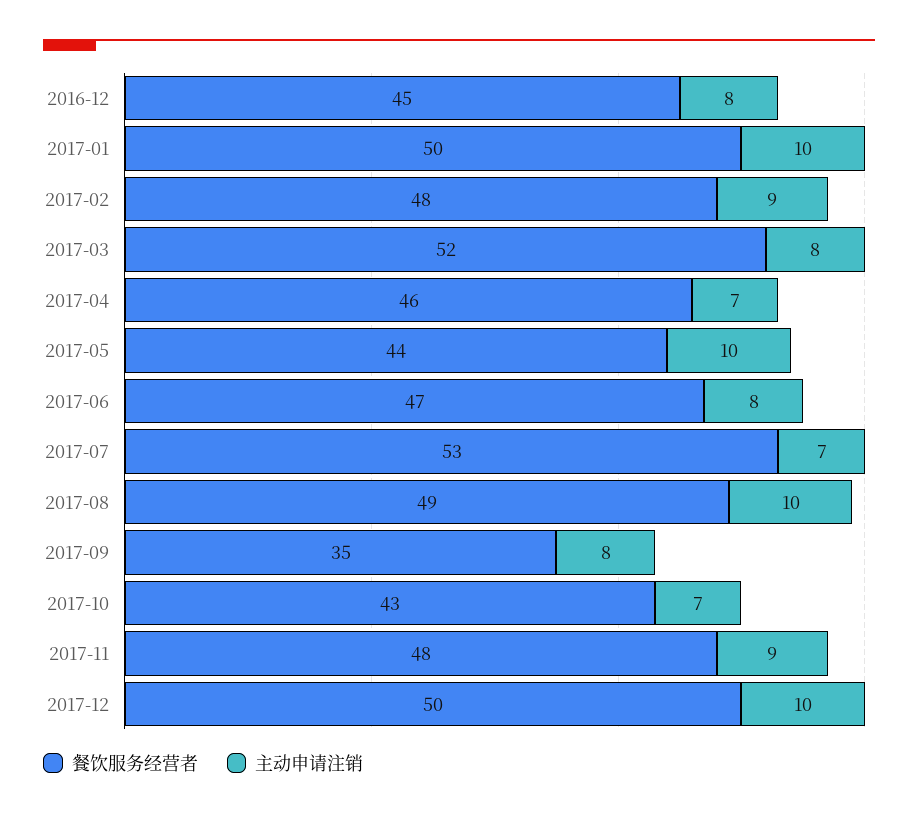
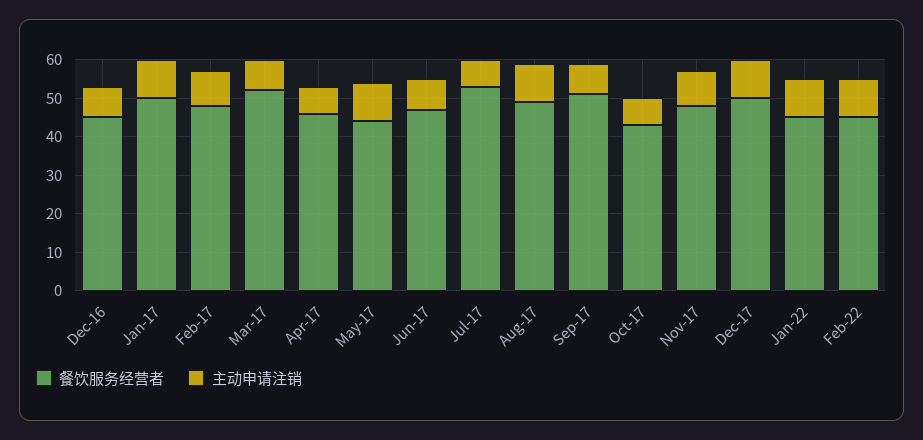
餐饮服务经营者, 2017-09: 35 -> 50
餐饮服务经营者, Jan-22: none -> 45
主动申请注销, Jan-22: none -> 10
餐饮服务经营者, Feb-22: none -> 45
主动申请注销, Feb-22: none -> 10

